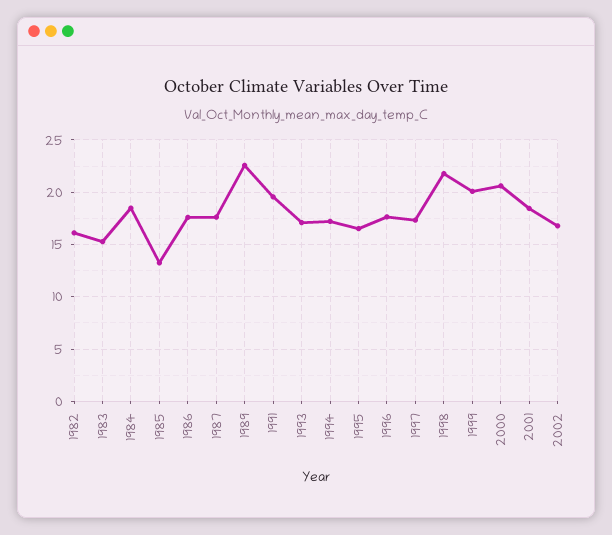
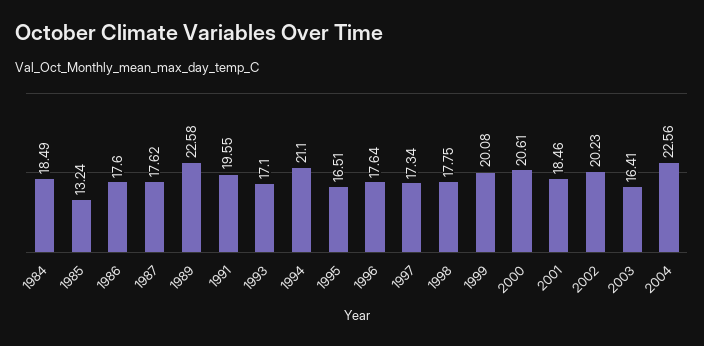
1982: 16 -> none
1983: 15 -> none
1994: 17 -> 21.1
1998: 22 -> 17.75
2002: 17 -> 20.23
2003: none -> 16.41
2004: none -> 22.56

